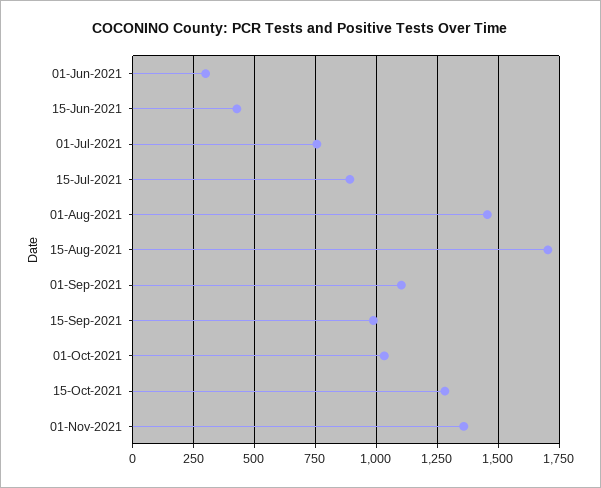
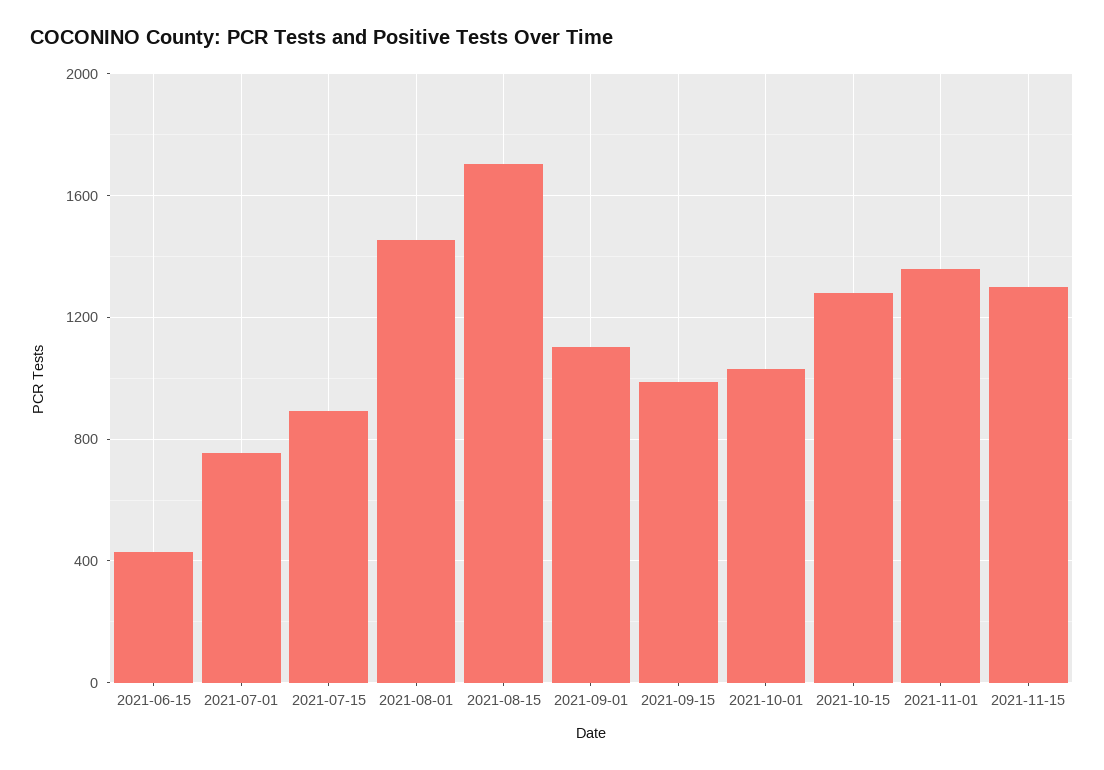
01-Jun-2021: 300 -> none
2021-11-15: none -> 1300

